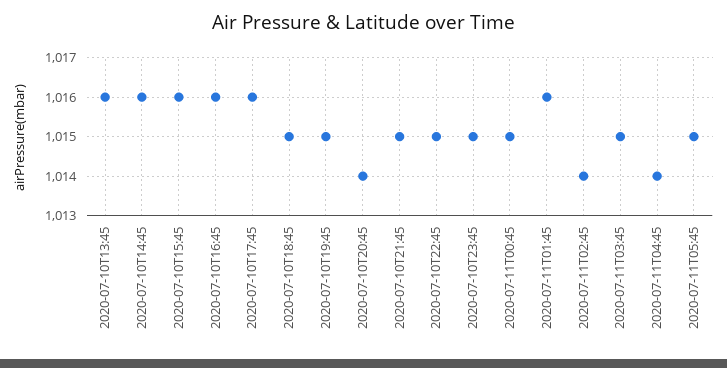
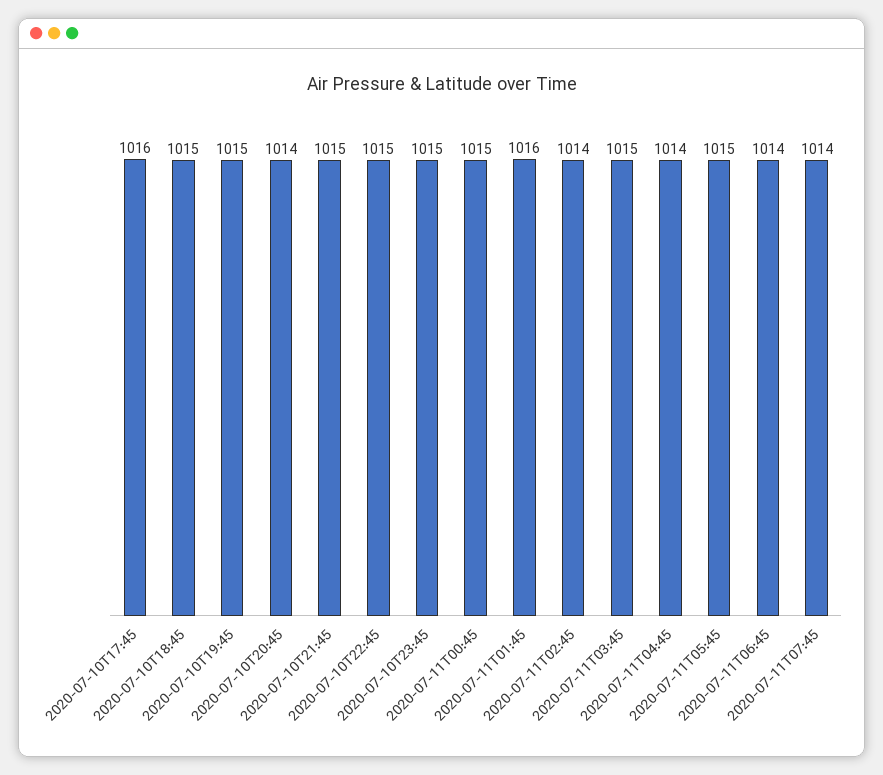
2020-07-10T13:45: 1016 -> none
2020-07-10T14:45: 1016 -> none
2020-07-10T15:45: 1016 -> none
2020-07-10T16:45: 1016 -> none
2020-07-11T06:45: none -> 1014
2020-07-11T07:45: none -> 1014

